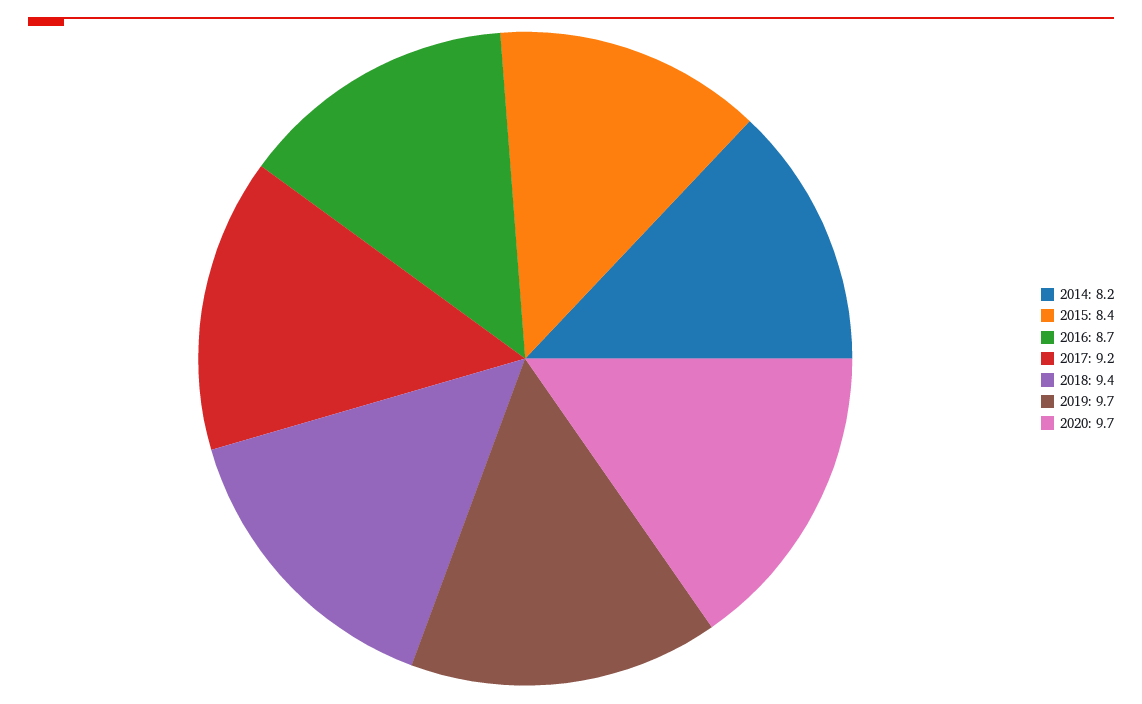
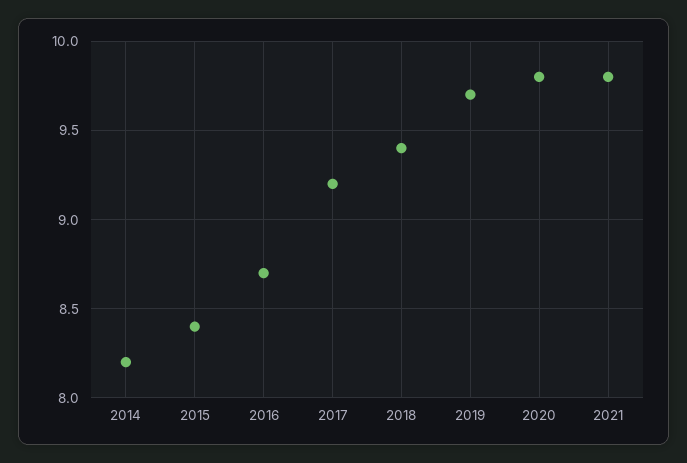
2020: 9.7 -> 9.8
2021: none -> 9.8

